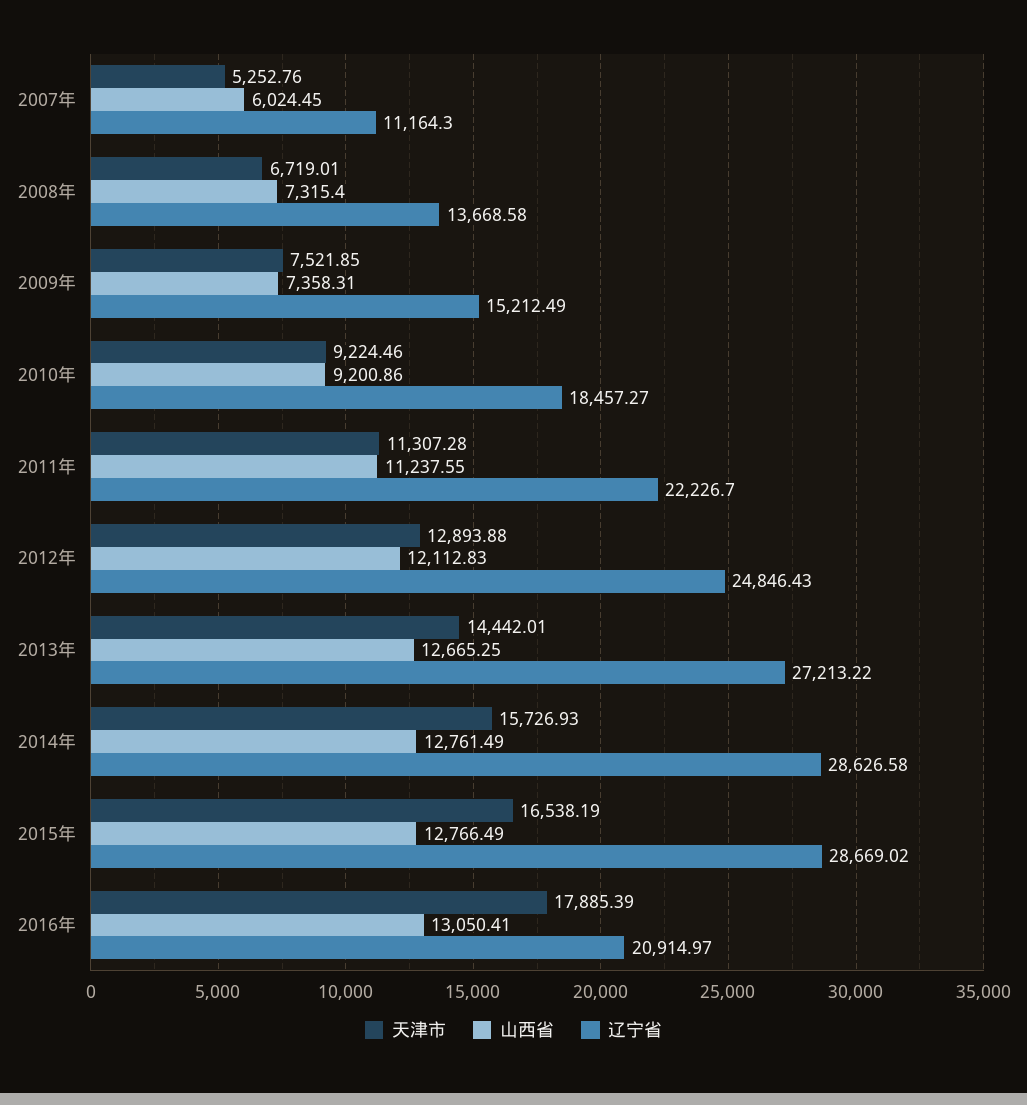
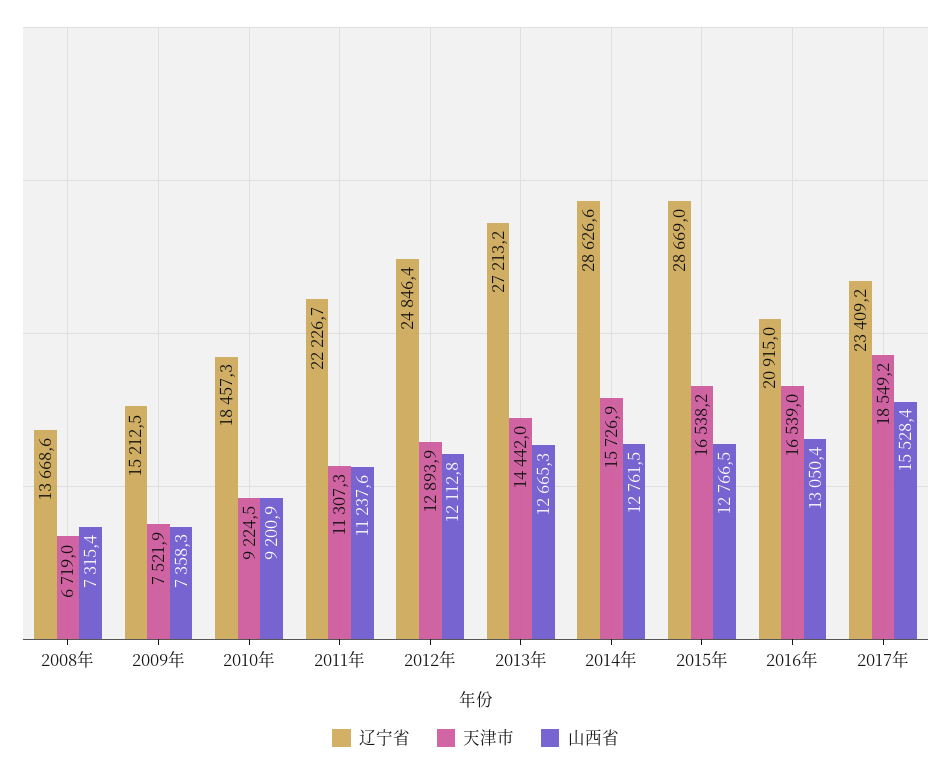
天津市, 2007年: 5252.76 -> none
山西省, 2007年: 6024.45 -> none
辽宁省, 2007年: 11164.3 -> none
天津市, 2016年: 17885.39 -> 16539
辽宁省, 2017年: none -> 23409.2
天津市, 2017年: none -> 18549.2
山西省, 2017年: none -> 15528.4

